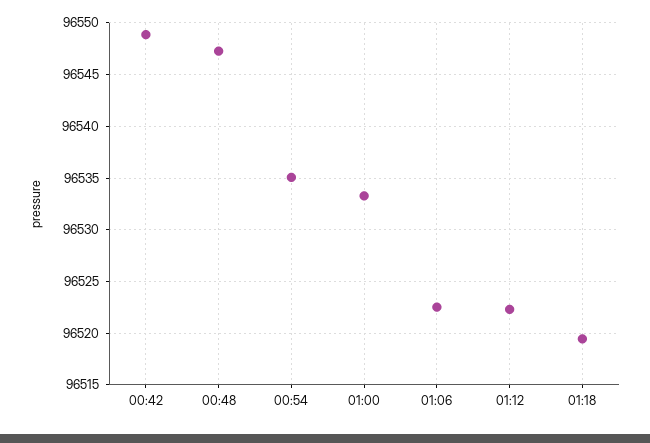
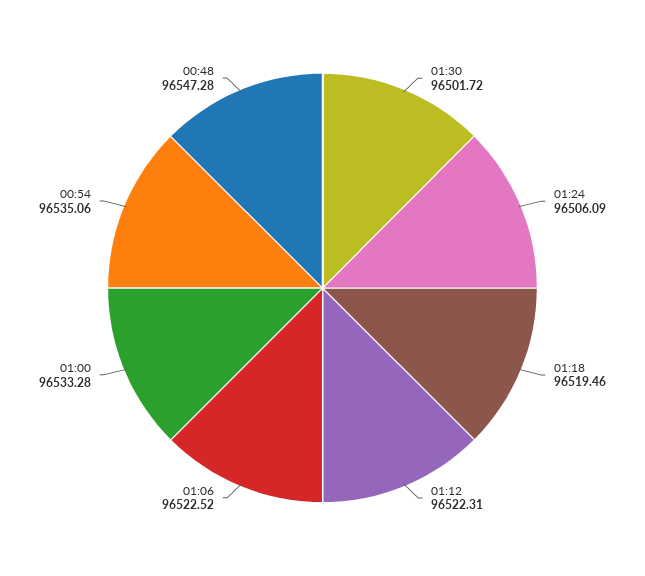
00:42: 96549 -> none
01:30: none -> 96501.72
01:24: none -> 96506.09

